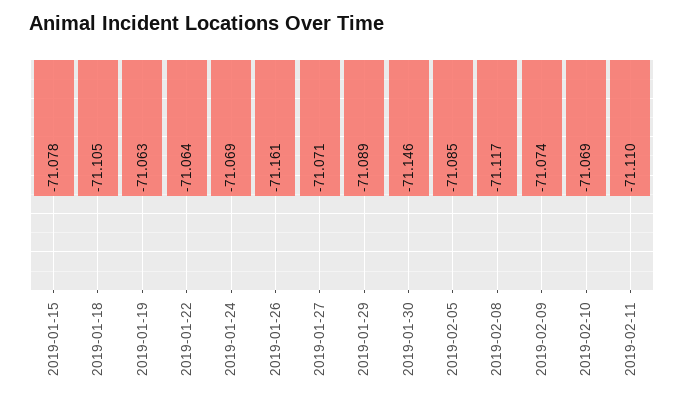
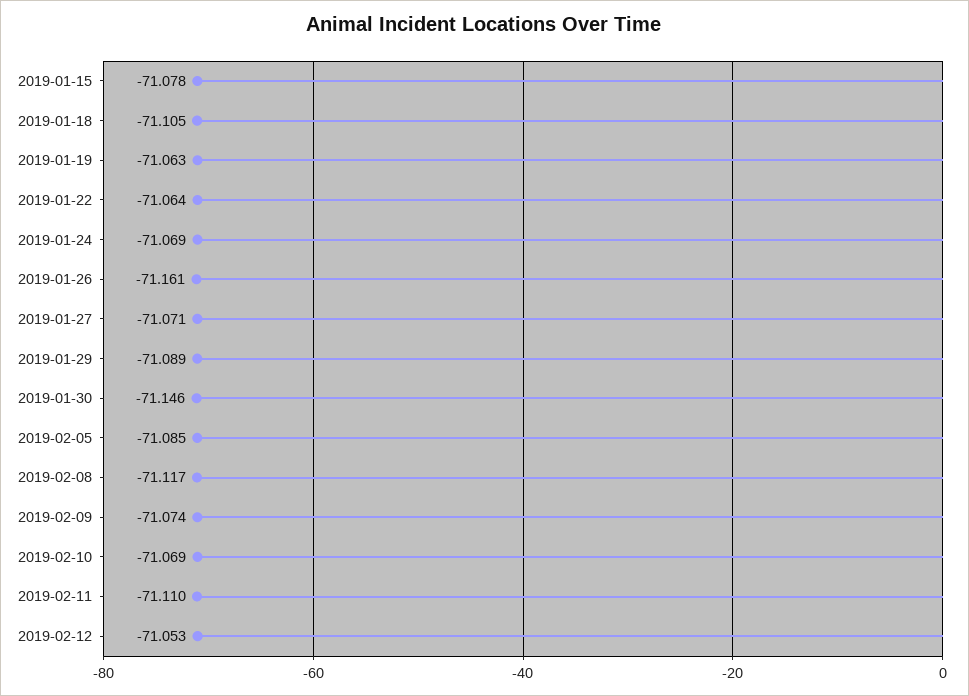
2019-02-12: none -> -71.053

